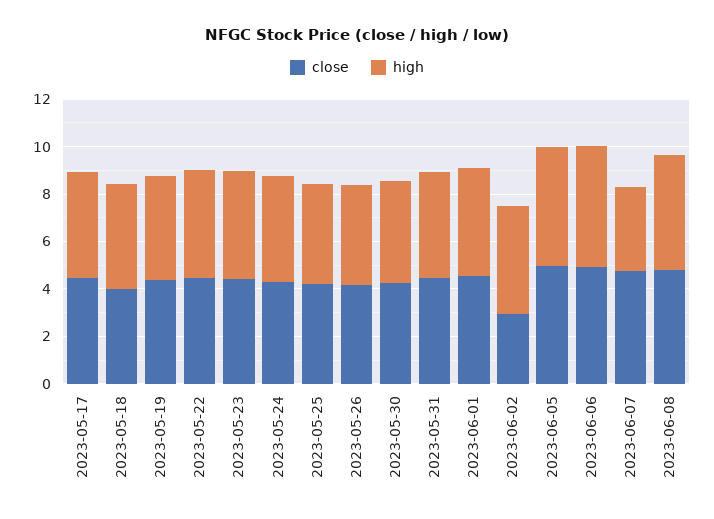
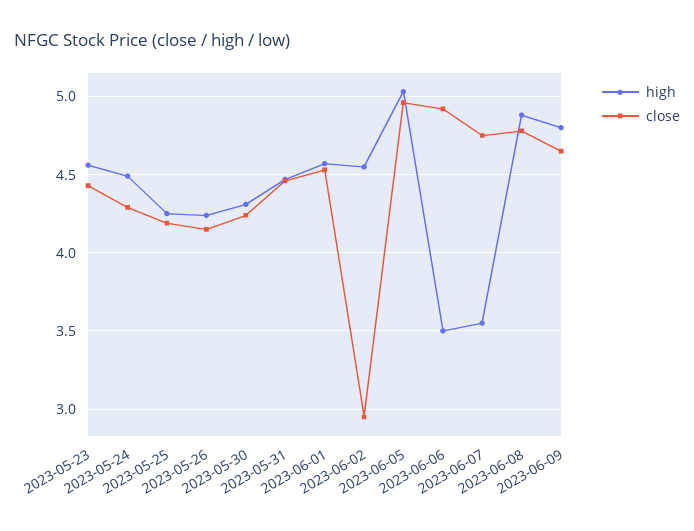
close, 2023-05-17: 4.5 -> none
high, 2023-05-17: 4.5 -> none
close, 2023-05-18: 4 -> none
high, 2023-05-18: 4.5 -> none
close, 2023-05-19: 4.5 -> none
high, 2023-05-19: 4.5 -> none
close, 2023-05-22: 4.5 -> none
high, 2023-05-22: 4.5 -> none
high, 2023-06-06: 5 -> 3.5
high, 2023-06-09: none -> 4.8
close, 2023-06-09: none -> 4.65

